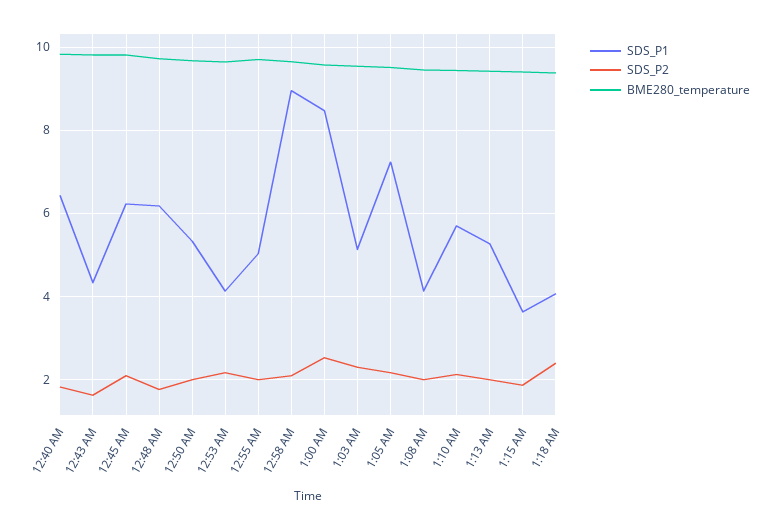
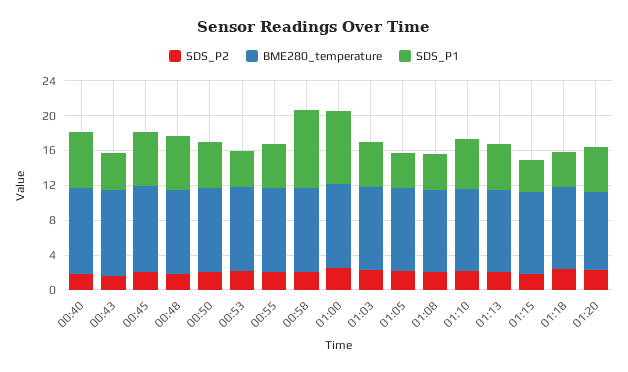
SDS_P1, 1:05 AM: 7.2 -> 4
SDS_P2, 01:20: none -> 2
BME280_temperature, 01:20: none -> 9
SDS_P1, 01:20: none -> 5

